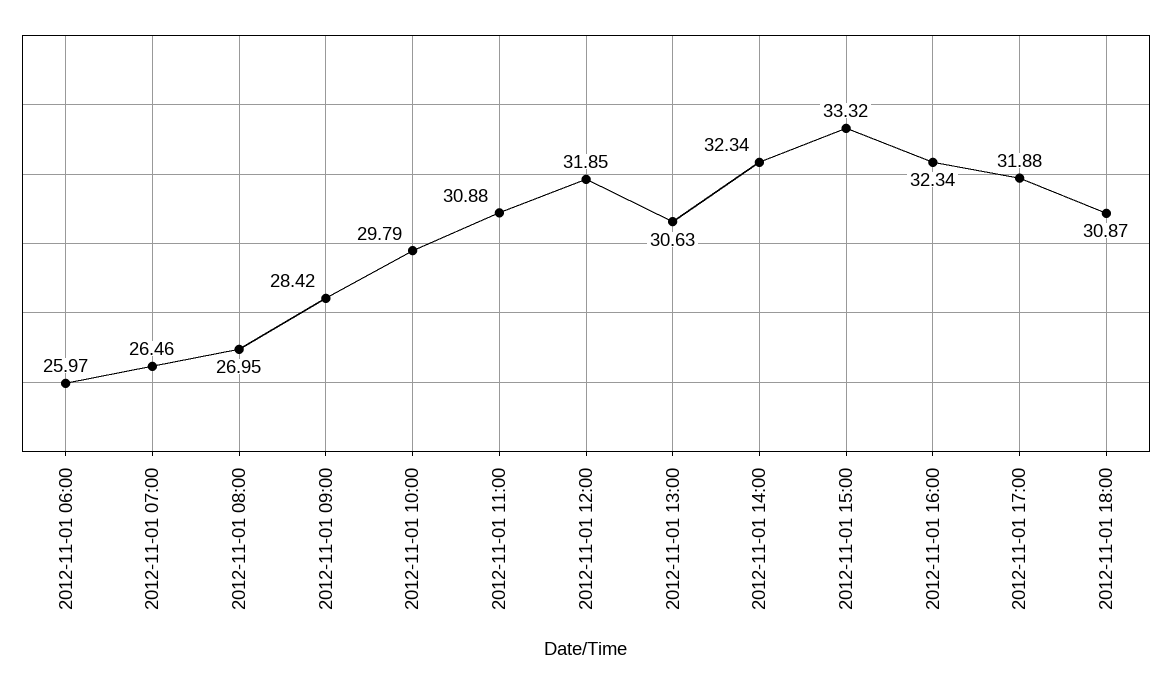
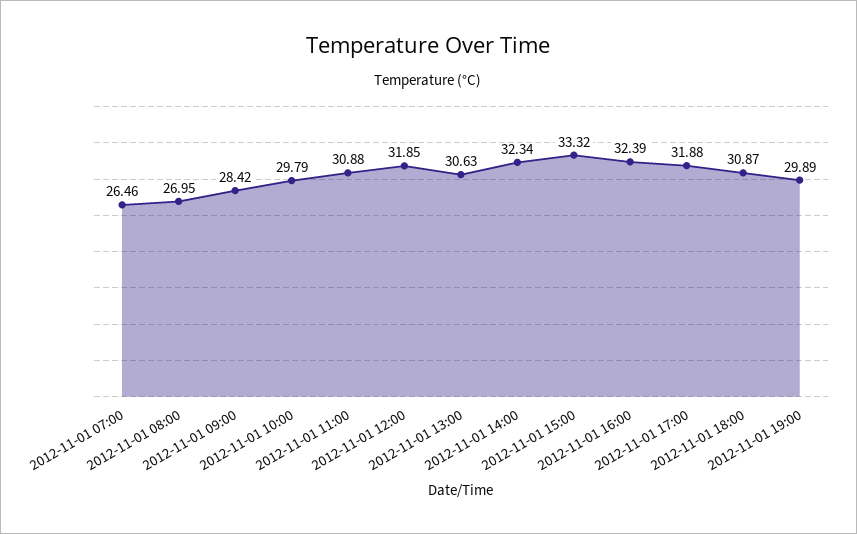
2012-11-01 06:00: 25.97 -> none
2012-11-01 16:00: 32.34 -> 32.39
2012-11-01 19:00: none -> 29.89

